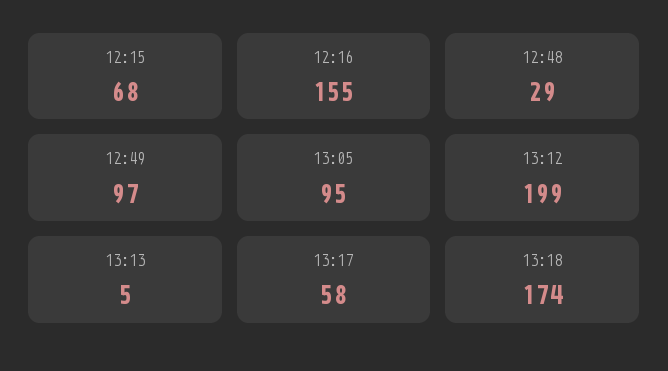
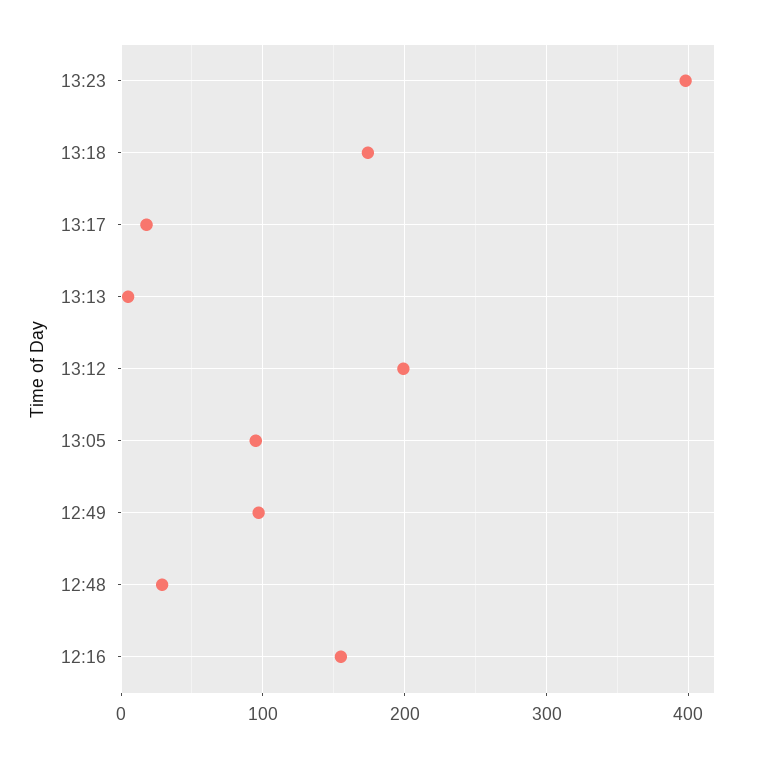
12:15: 68 -> none
13:17: 58 -> 20
13:23: none -> 400

